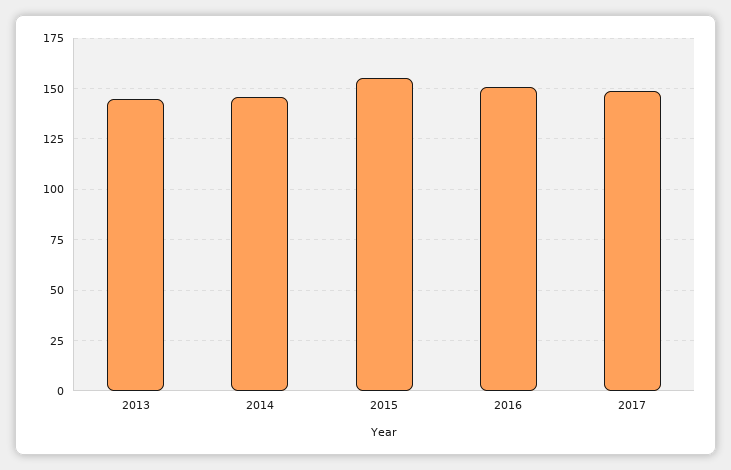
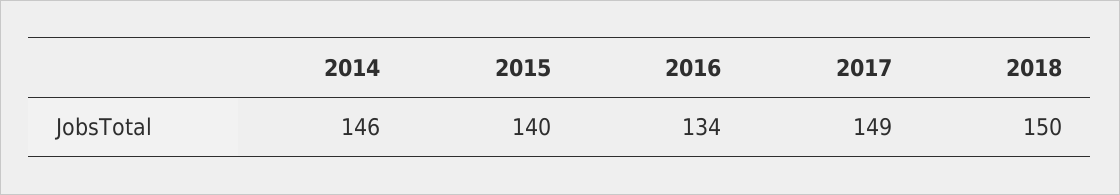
2013: 145 -> none
2015: 155 -> 140
2016: 150 -> 134
2018: none -> 150

